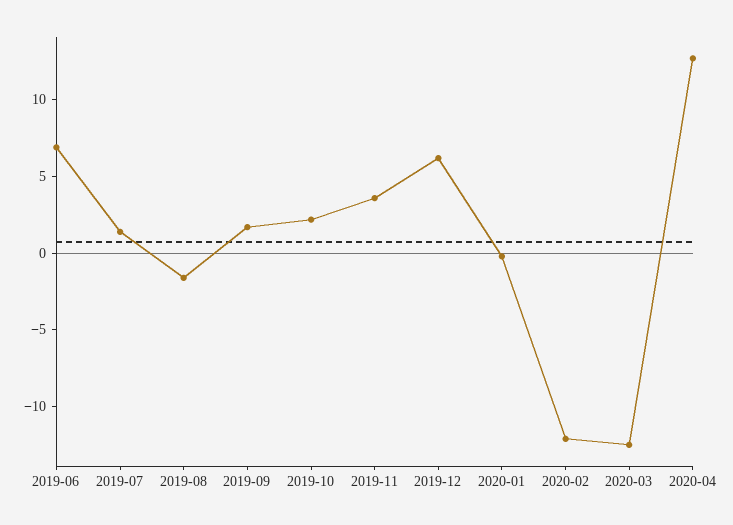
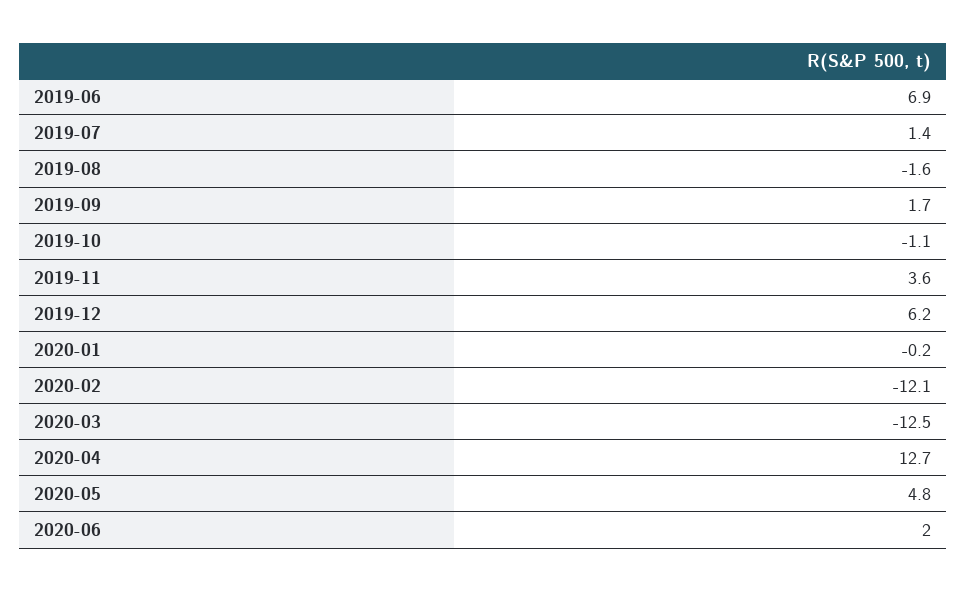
2019-10: 2 -> -1.1
2020-05: none -> 4.8
2020-06: none -> 2

